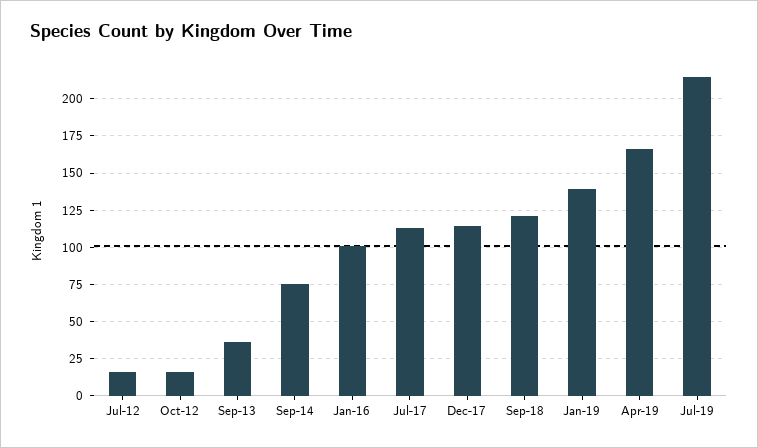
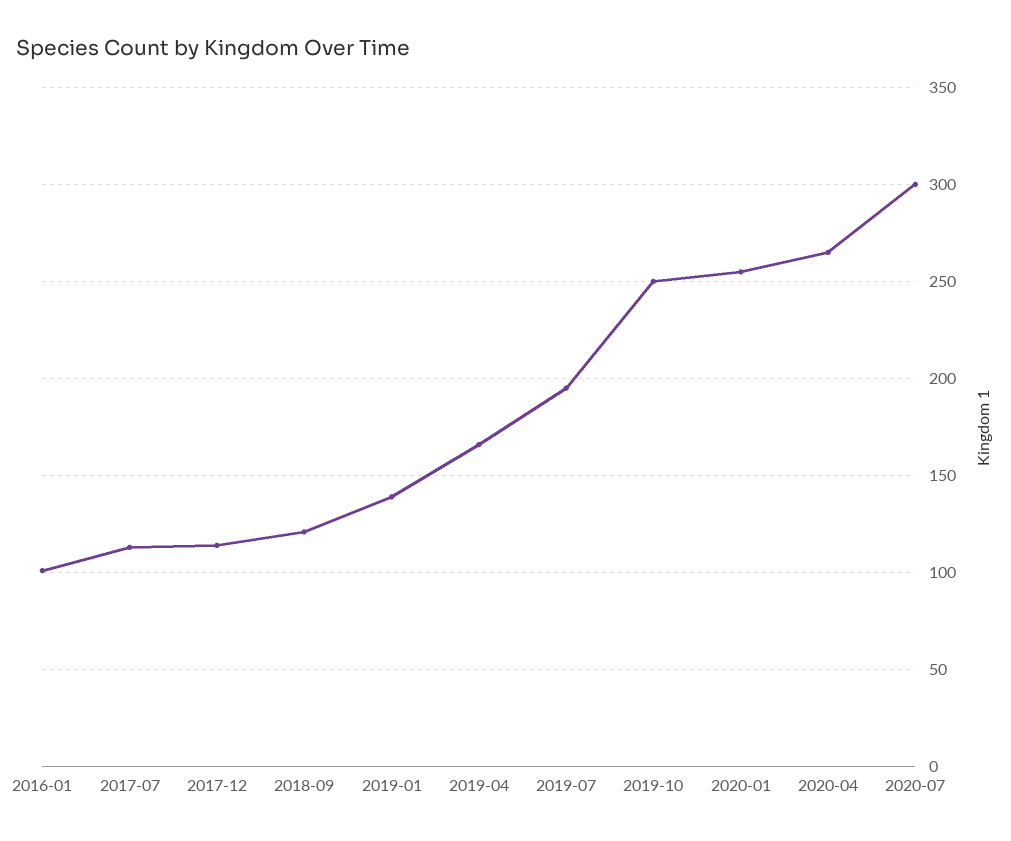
Jul-12: 15 -> none
Oct-12: 15 -> none
Sep-13: 35 -> none
Sep-14: 75 -> none
Jul-19: 215 -> 195
2019-10: none -> 250
2020-01: none -> 255
2020-04: none -> 265
2020-07: none -> 300

